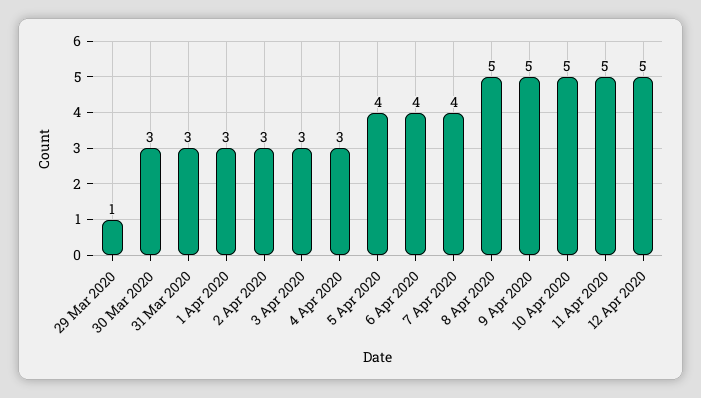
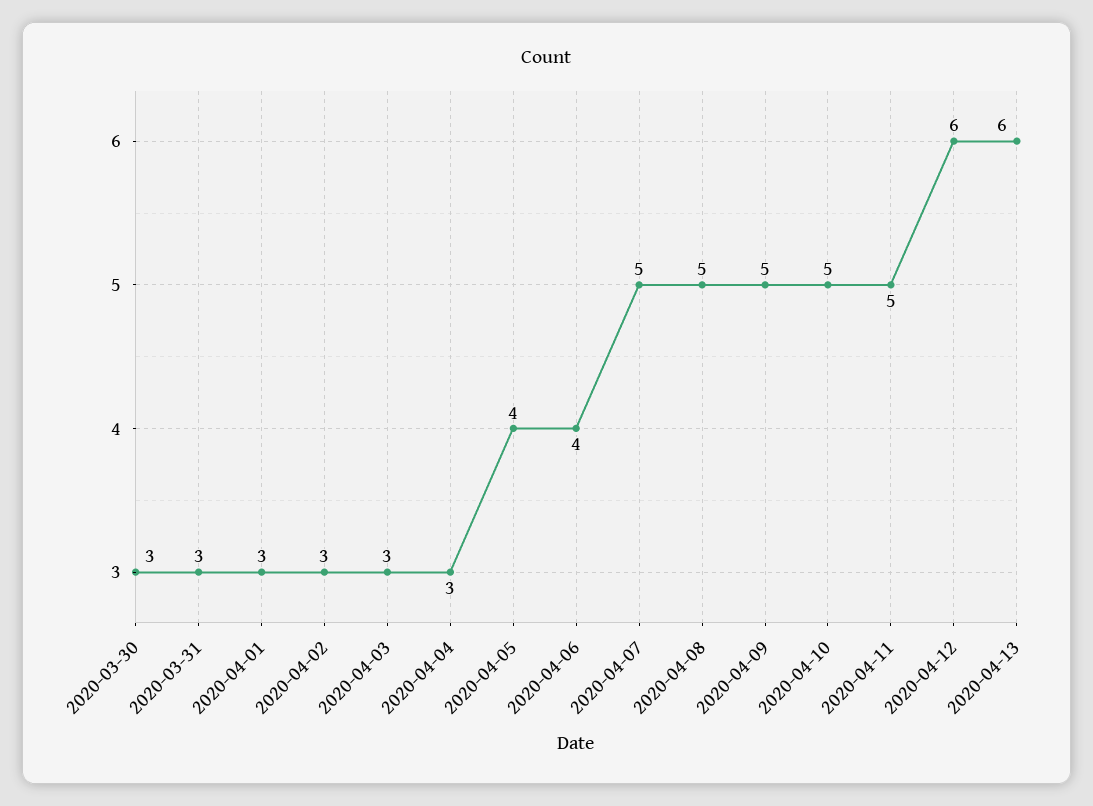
29 Mar 2020: 1 -> none
7 Apr 2020: 4 -> 5
12 Apr 2020: 5 -> 6
2020-04-13: none -> 6

